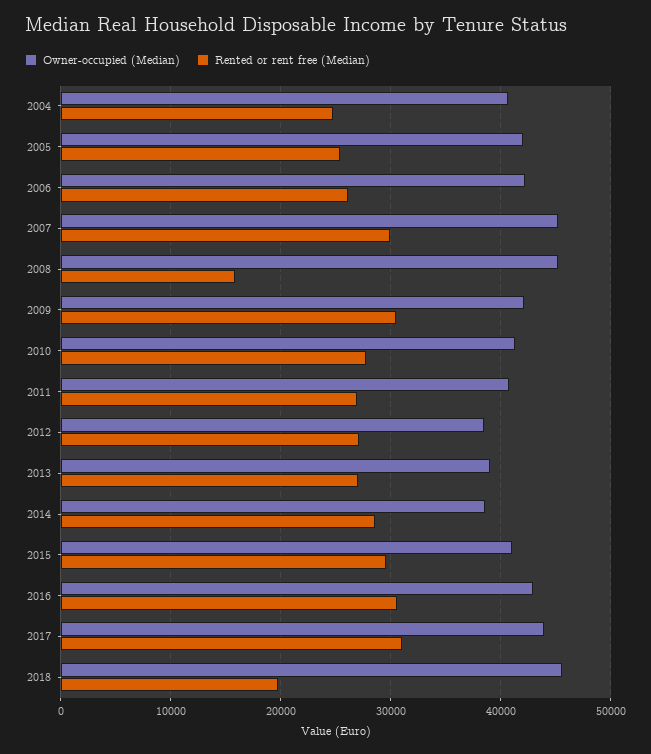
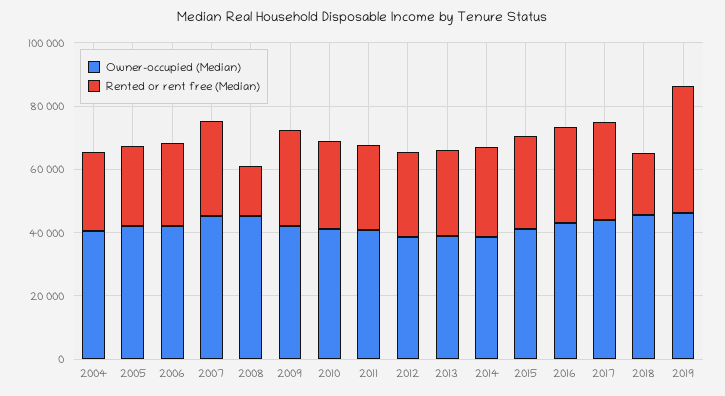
Owner-occupied (Median), 2019: none -> 45000
Rented or rent free (Median), 2019: none -> 40000

